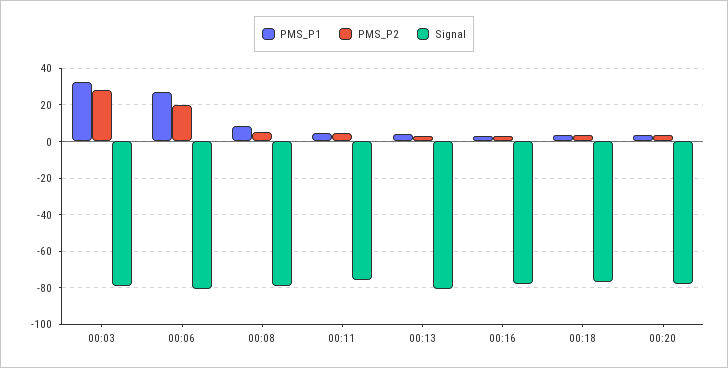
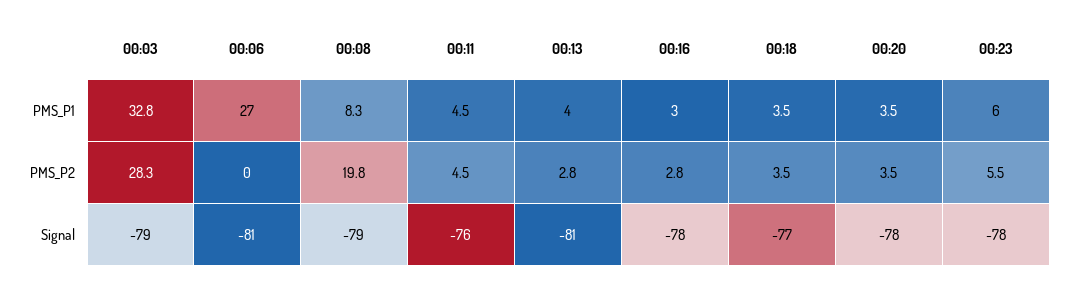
PMS_P2, 00:06: 20 -> 0
PMS_P2, 00:08: 5 -> 19.8
PMS_P1, 00:23: none -> 6
PMS_P2, 00:23: none -> 5.5
Signal, 00:23: none -> -78

